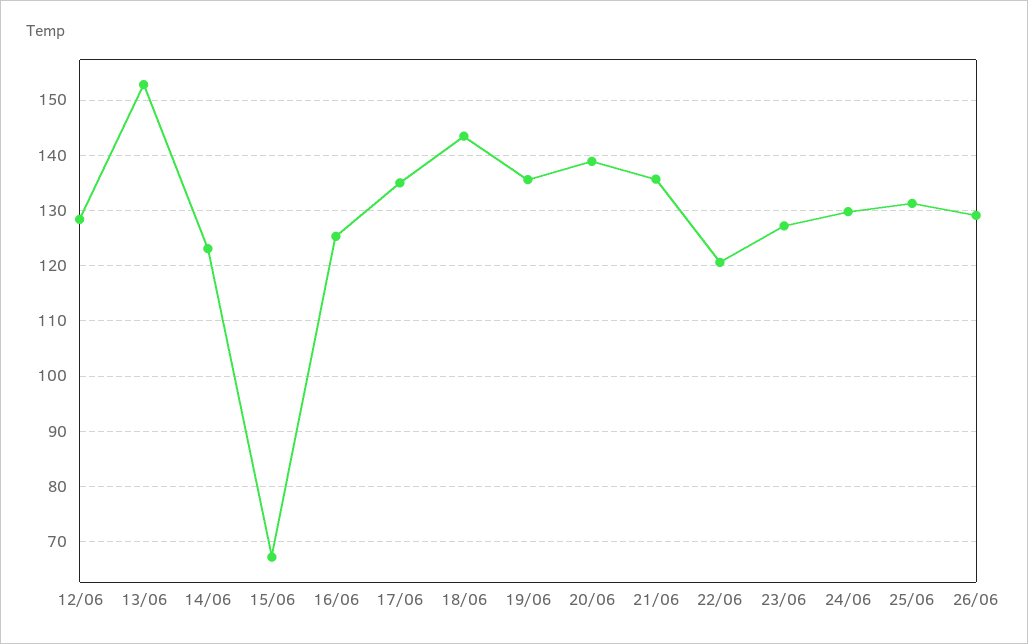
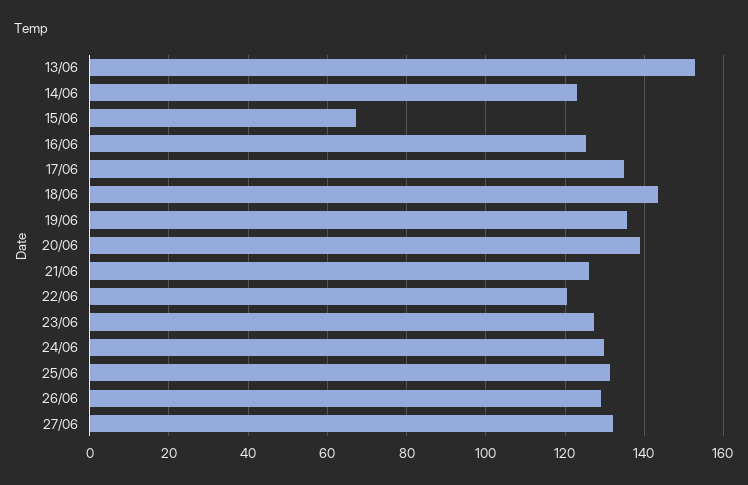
12/06: 128 -> none
21/06: 136 -> 126
27/06: none -> 132

